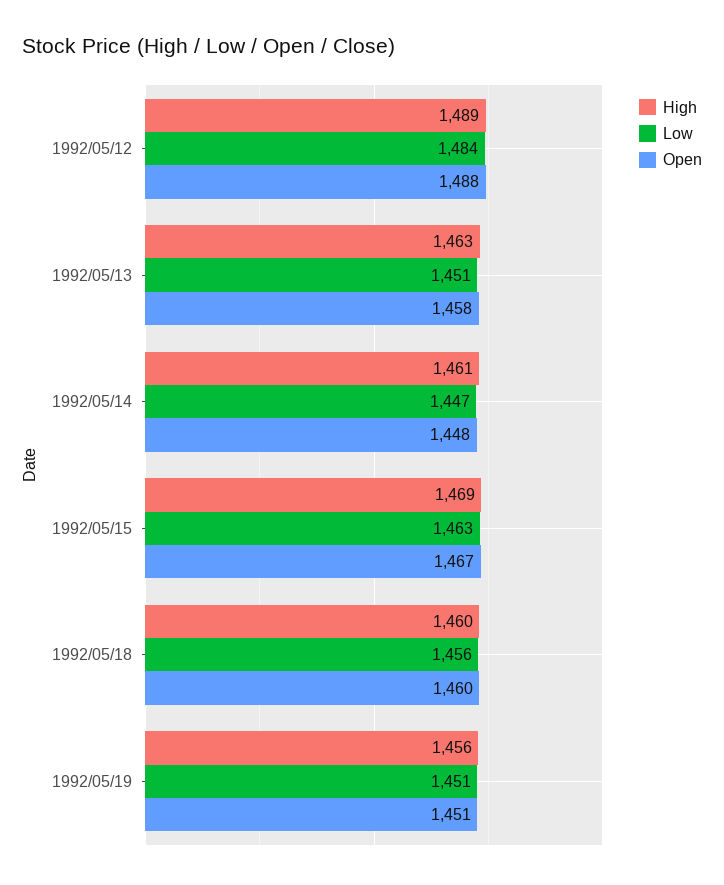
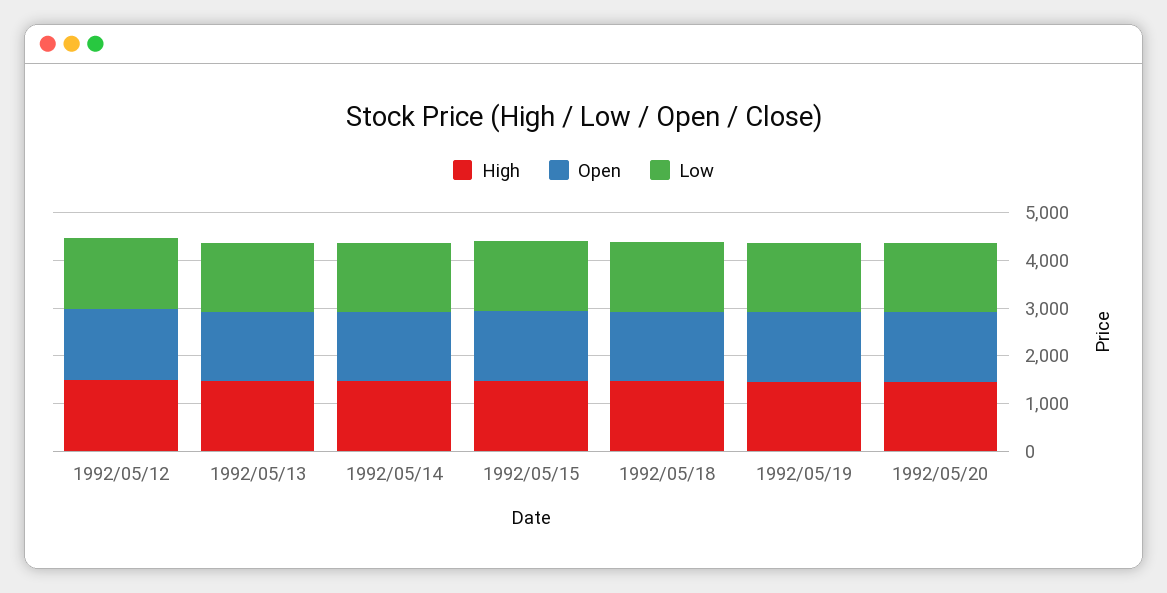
High, 1992/05/20: none -> 1400
Open, 1992/05/20: none -> 1400
Low, 1992/05/20: none -> 1400

